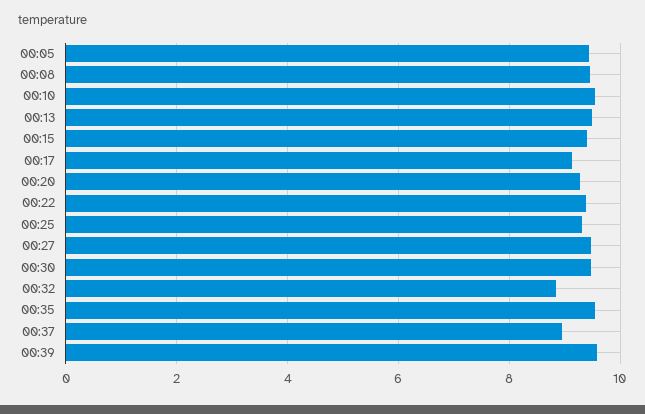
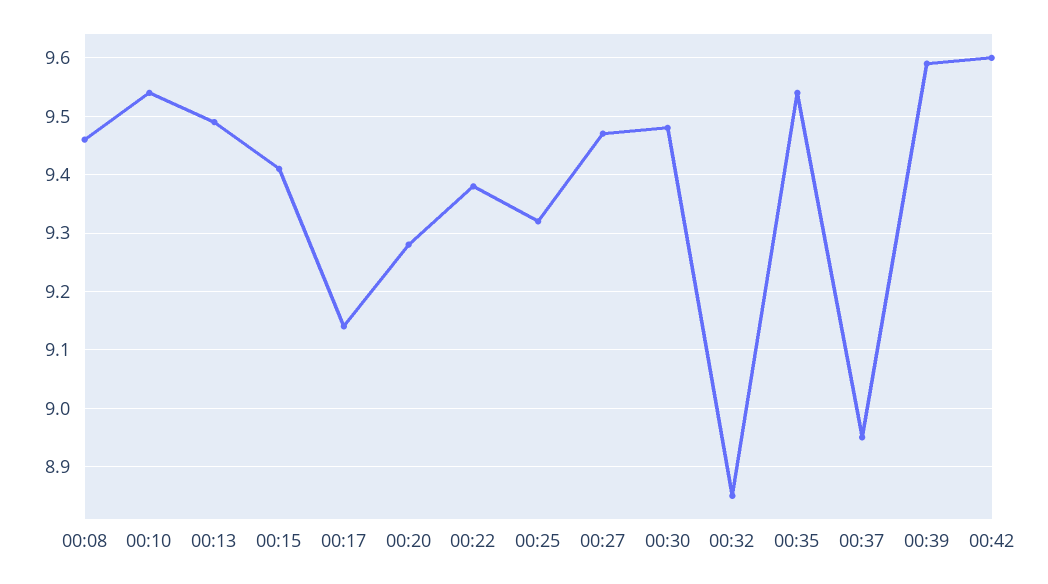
00:05: 9.4 -> none
00:42: none -> 9.6

